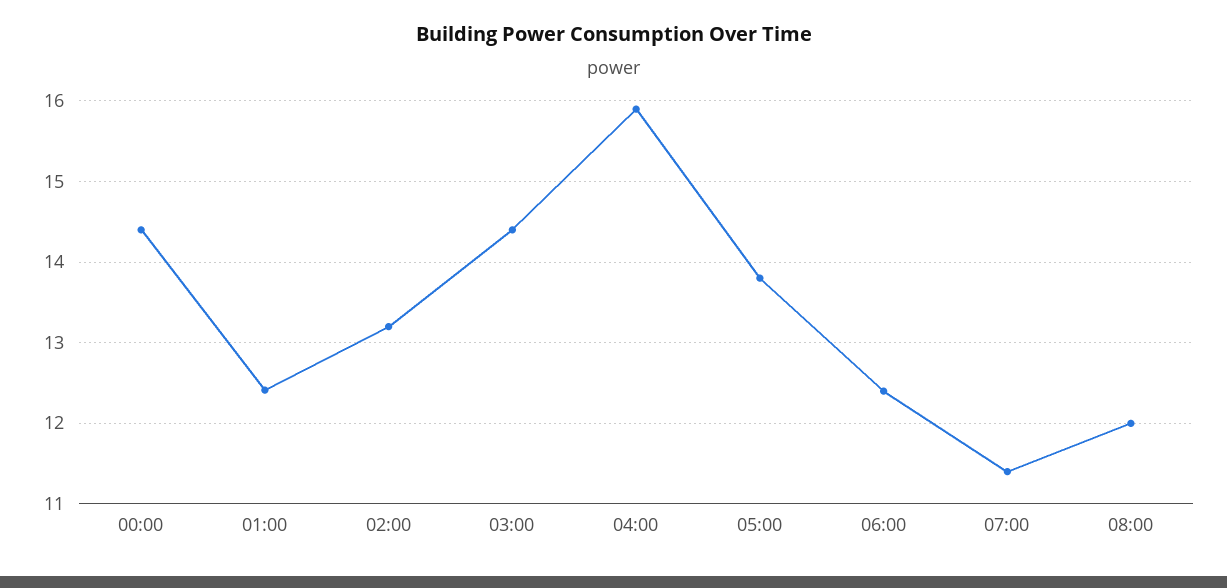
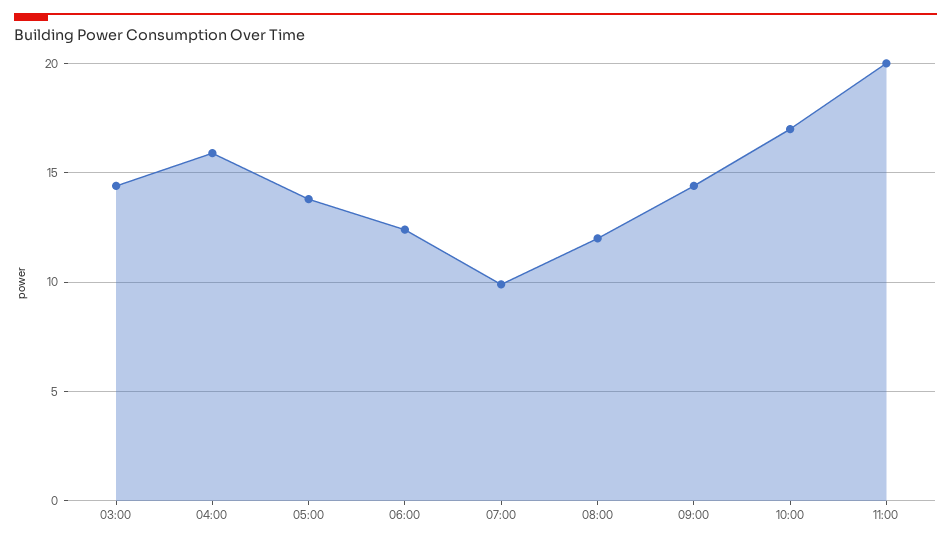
00:00: 14.4 -> none
01:00: 12.4 -> none
02:00: 13.2 -> none
07:00: 11.4 -> 10
09:00: none -> 14.5
10:00: none -> 17
11:00: none -> 20

